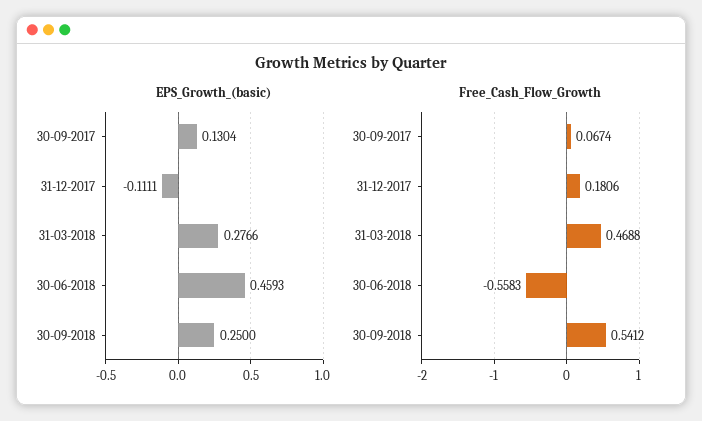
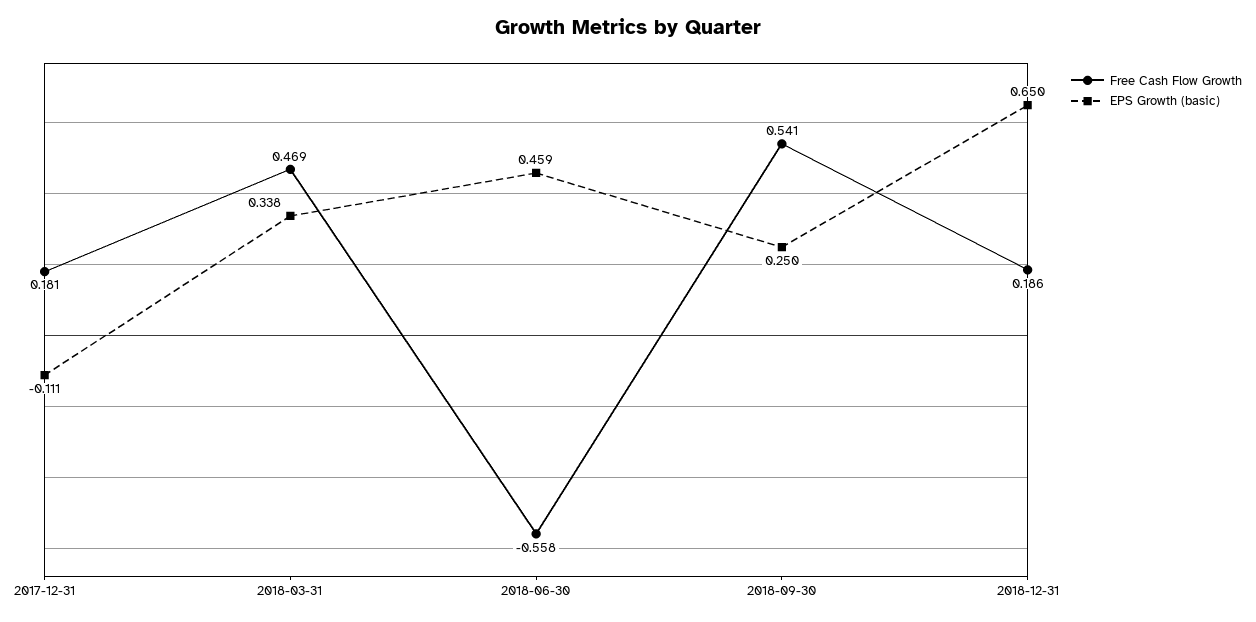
EPS_Growth_(basic), 30-09-2017: 0.1304 -> none
EPS_Growth_(basic), 31-03-2018: 0.2766 -> 0.338
Free_Cash_Flow_Growth, 30-09-2017: 0.0674 -> none
Free_Cash_Flow_Growth, 2018-12-31: none -> 0.186
EPS_Growth_(basic), 2018-12-31: none -> 0.65

